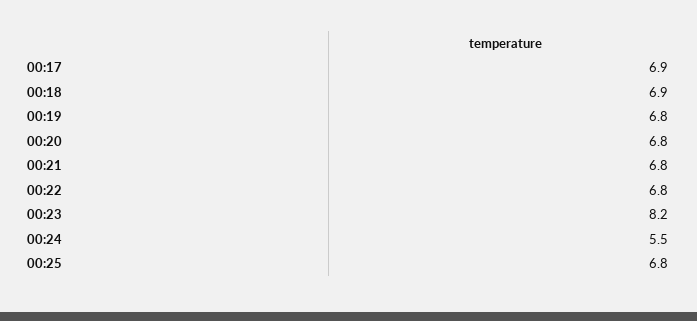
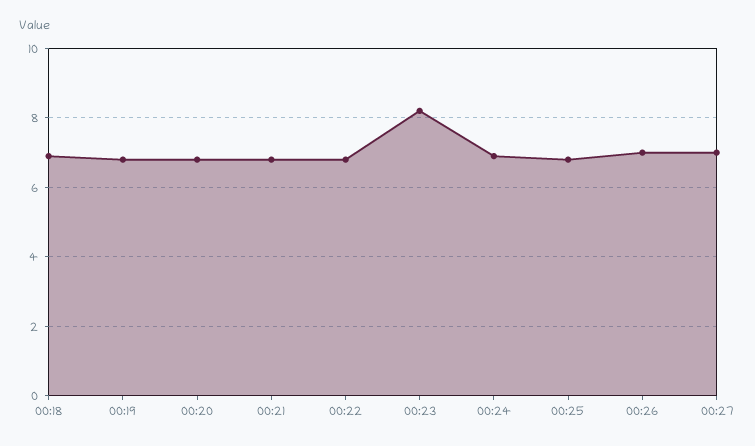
00:17: 6.9 -> none
00:24: 5.5 -> 7
00:26: none -> 7
00:27: none -> 7

